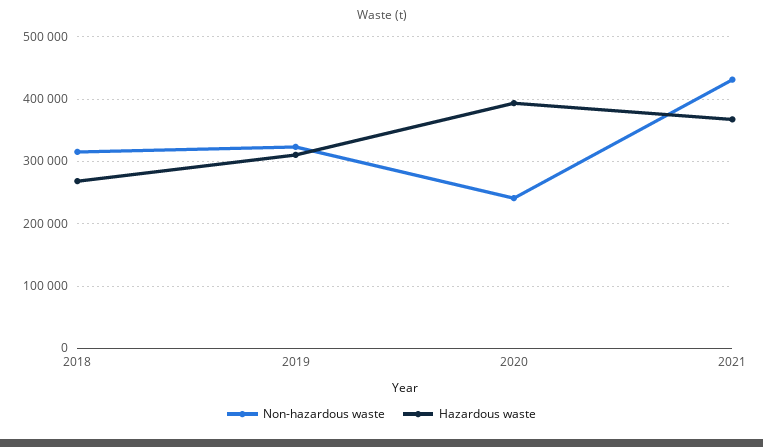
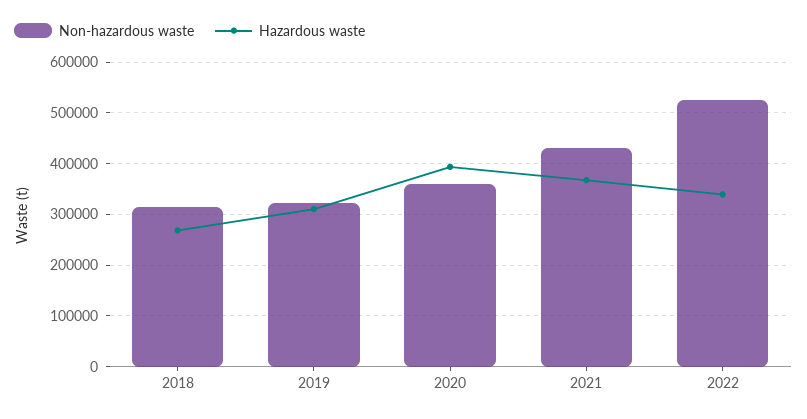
Non-hazardous waste, 2020: 240000 -> 360000
Non-hazardous waste, 2022: none -> 520000
Hazardous waste, 2022: none -> 340000

